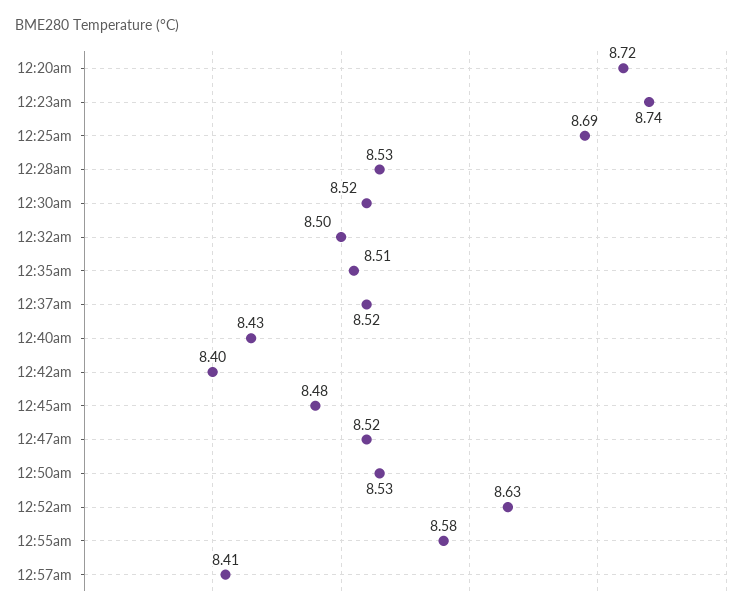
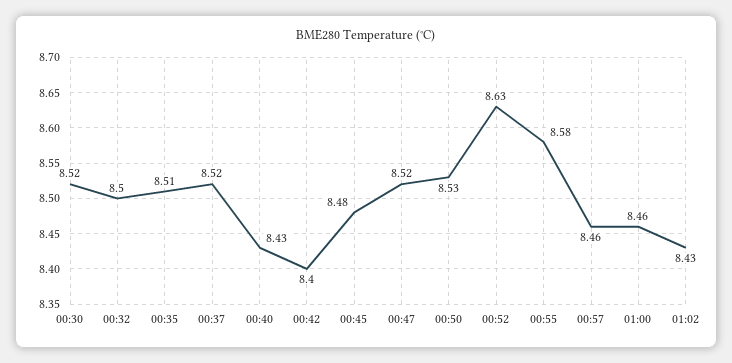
12:20am: 8.72 -> none
12:23am: 8.74 -> none
12:25am: 8.69 -> none
12:28am: 8.53 -> none
12:57am: 8.41 -> 8.46
01:00: none -> 8.46
01:02: none -> 8.43

